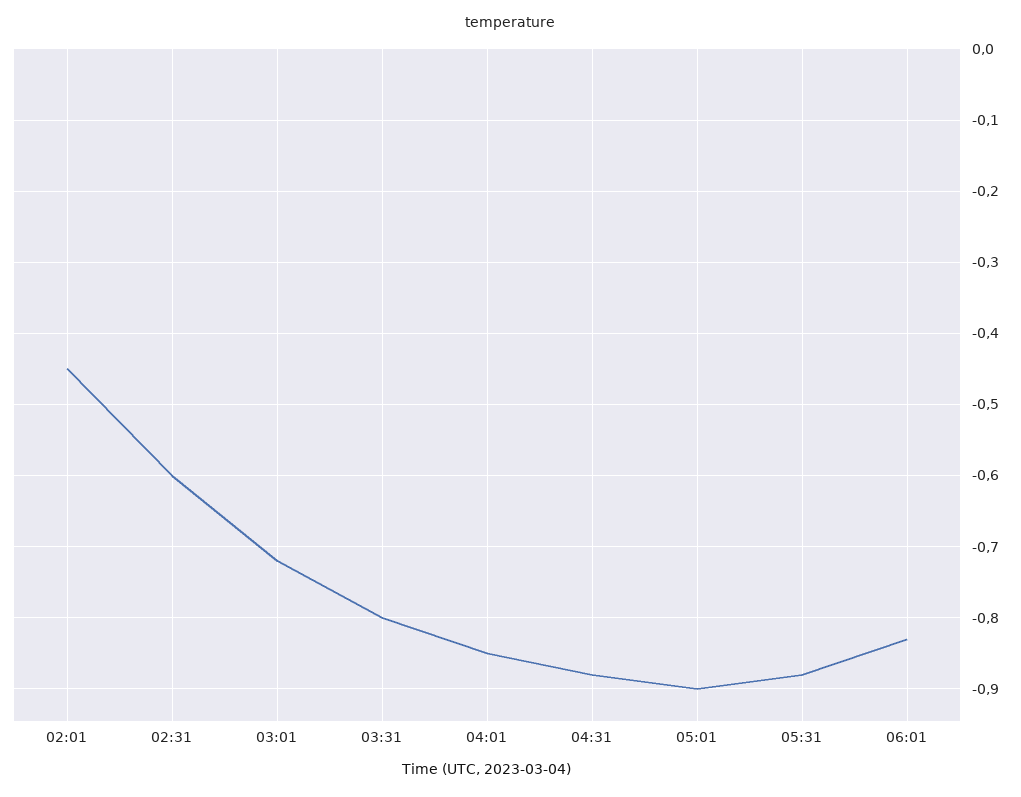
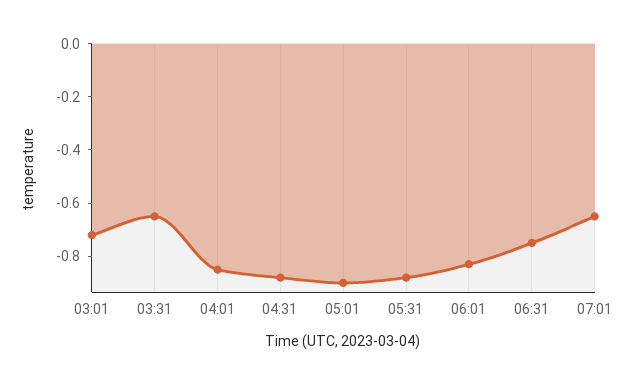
02:01: -0.45 -> none
02:31: -0.6 -> none
03:31: -0.8 -> -0.65
06:31: none -> -0.75
07:01: none -> -0.65

